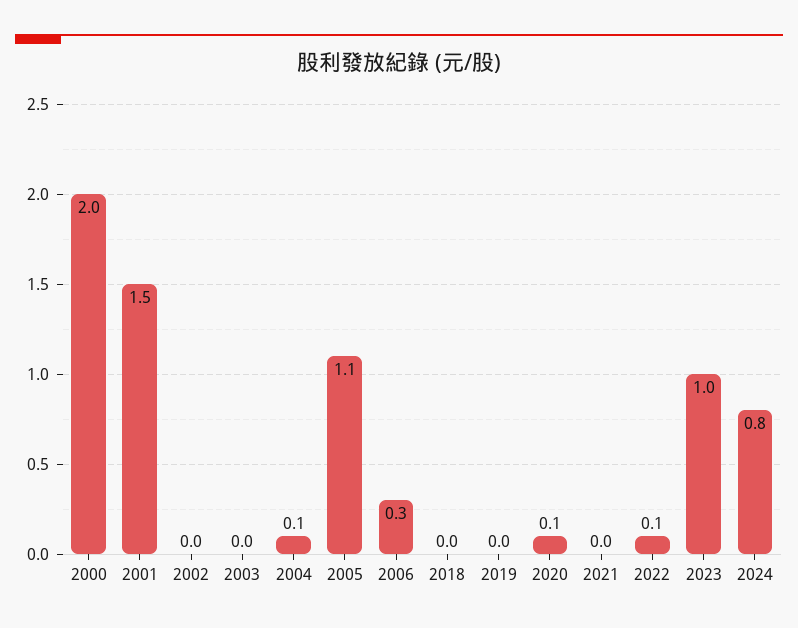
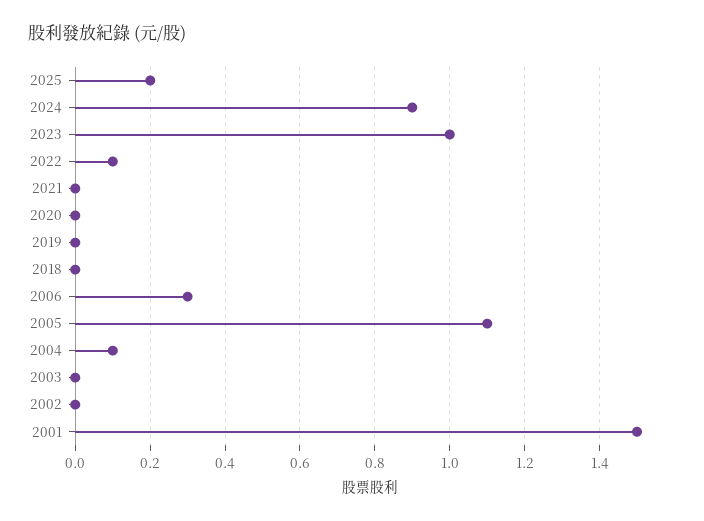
2000: 2 -> none
2020: 0.1 -> 0
2024: 0.8 -> 0.9
2025: none -> 0.2

